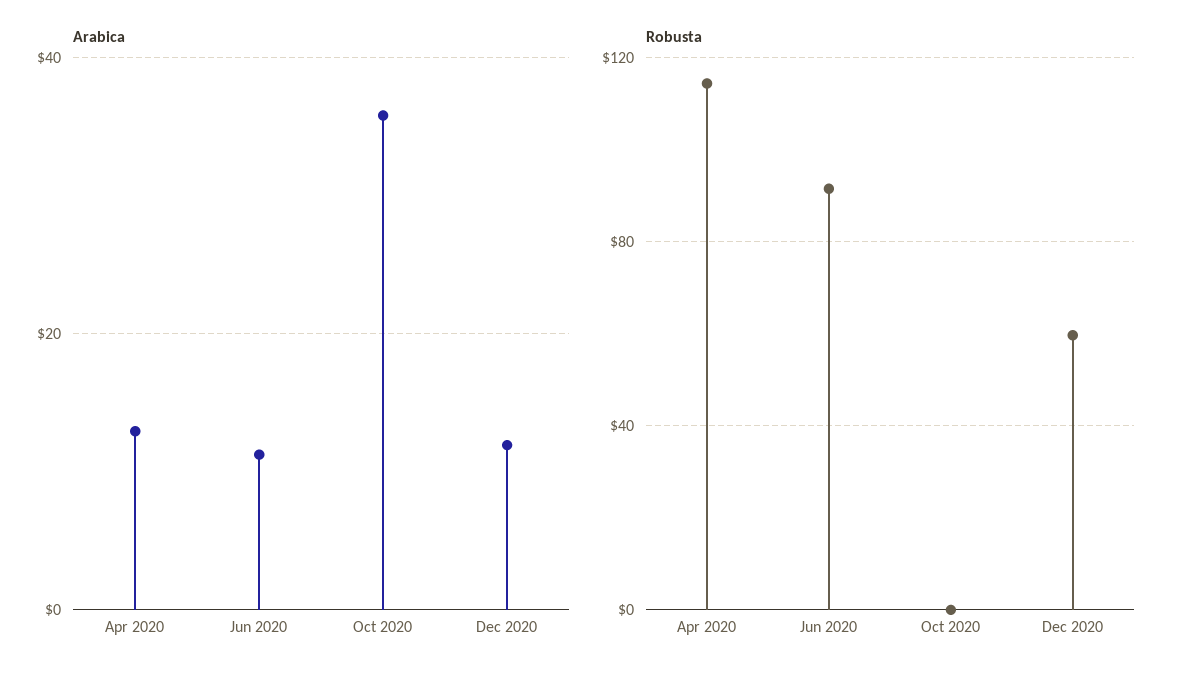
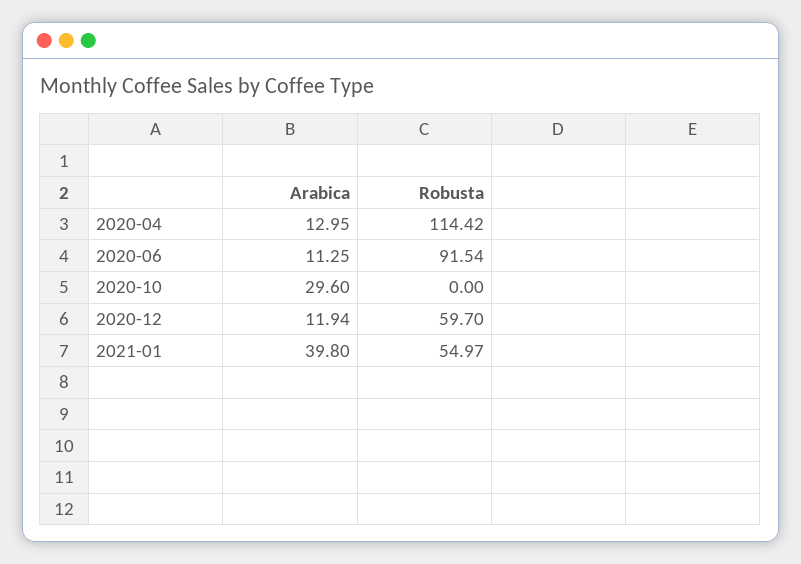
Arabica, Oct 2020: 36 -> 29.6
Arabica, 2021-01: none -> 39.8
Robusta, 2021-01: none -> 54.97

